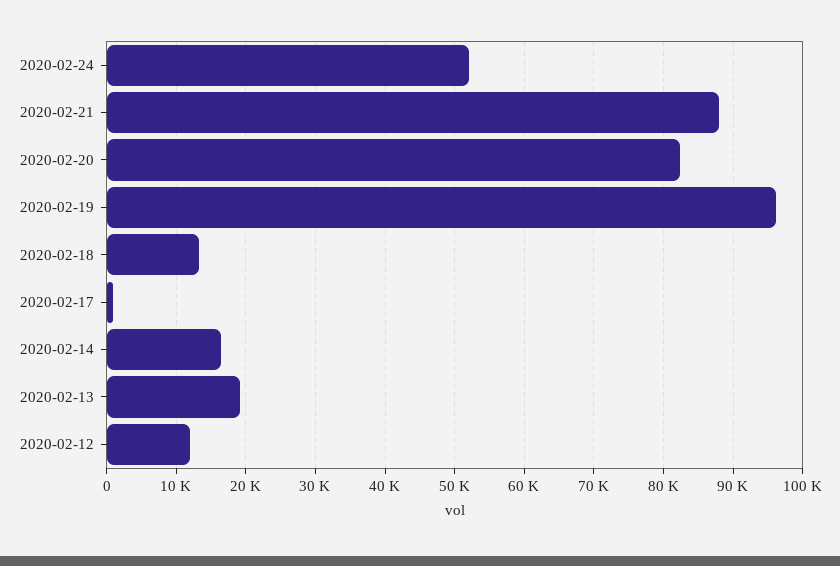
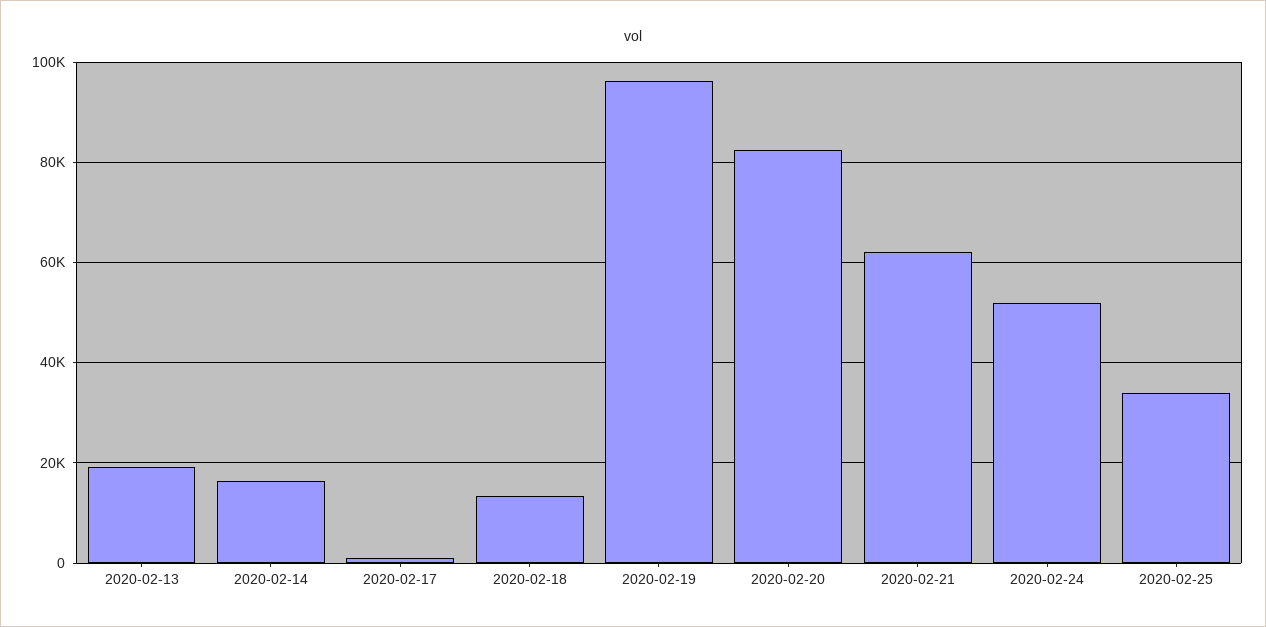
2020-02-21: 88000 -> 62000
2020-02-12: 12000 -> none
2020-02-25: none -> 34000

